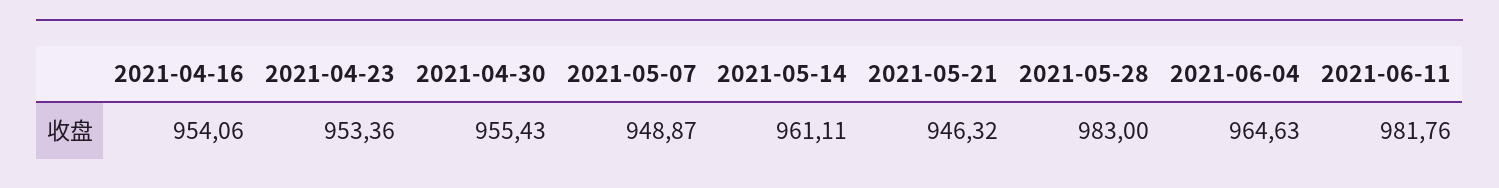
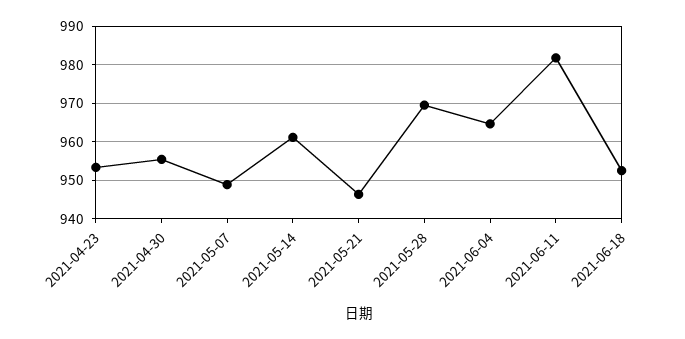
2021-04-16: 954.06 -> none
2021-05-28: 983 -> 970
2021-06-18: none -> 952

